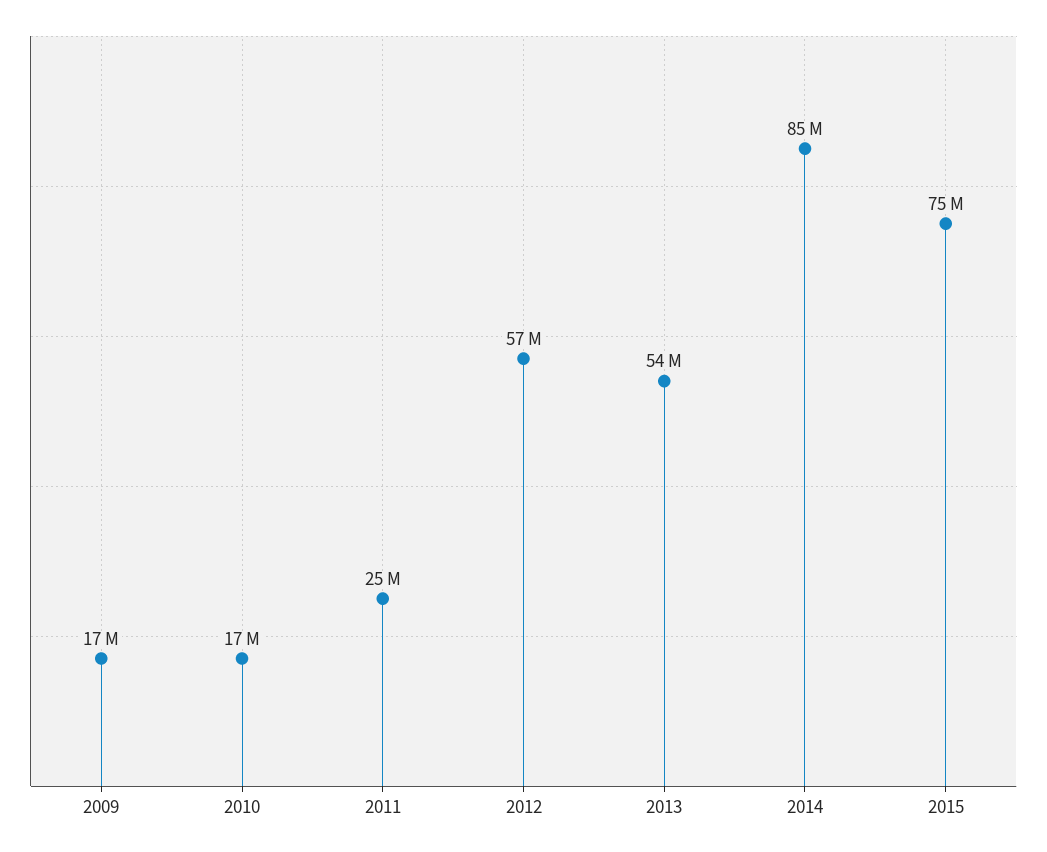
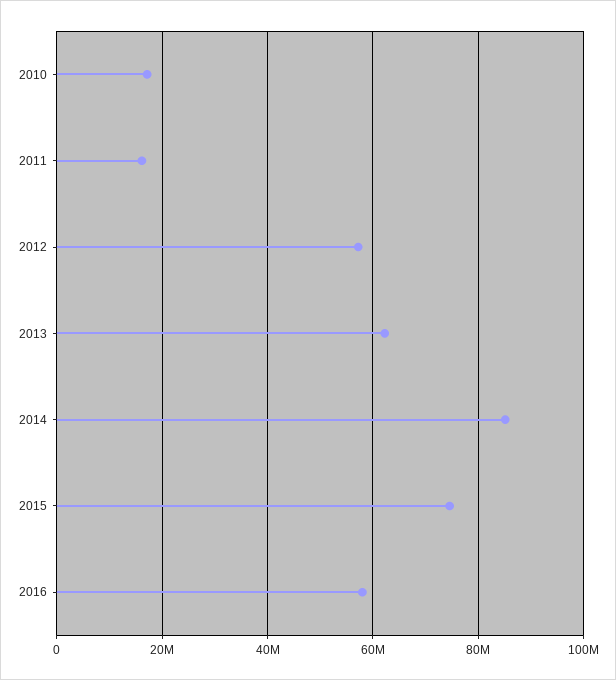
2009: 17000000 -> none
2011: 25000000 -> 16000000
2013: 54000000 -> 62000000
2016: none -> 58000000

